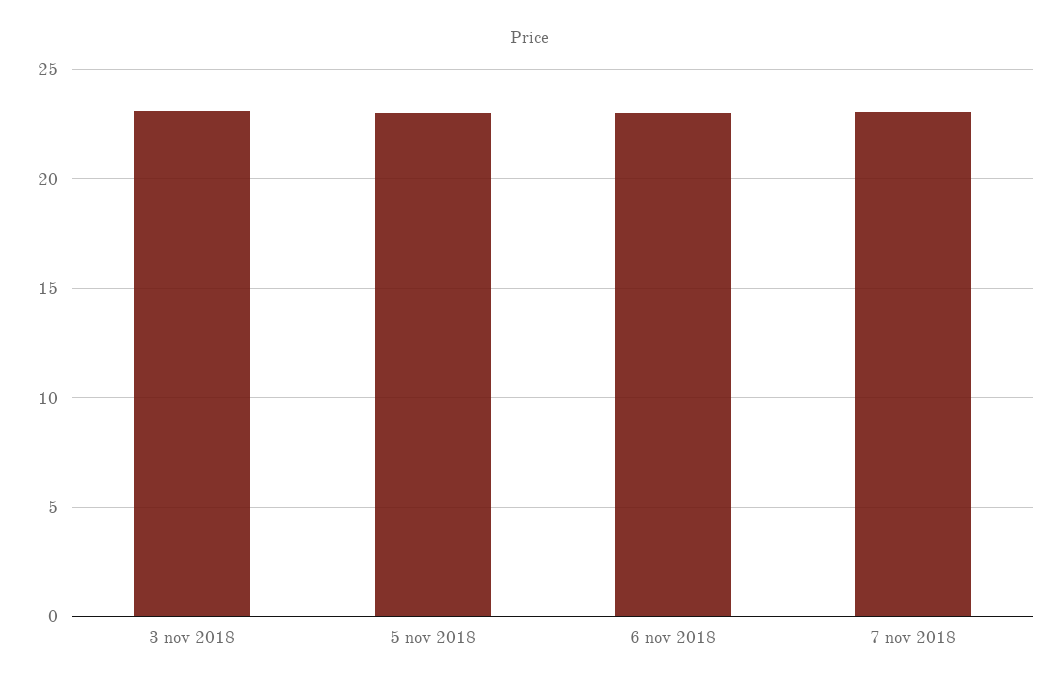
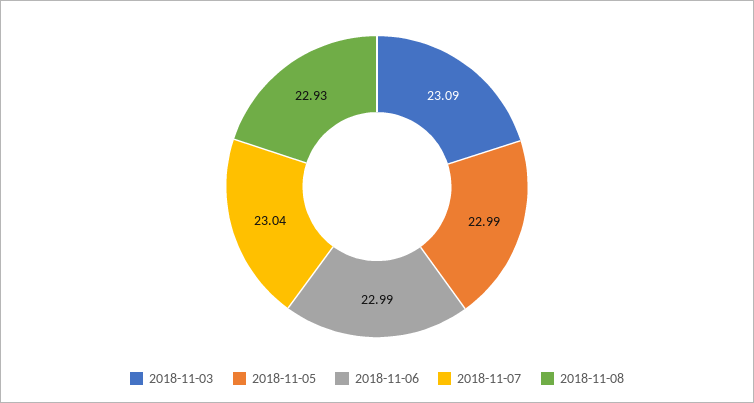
2018-11-08: none -> 22.93

